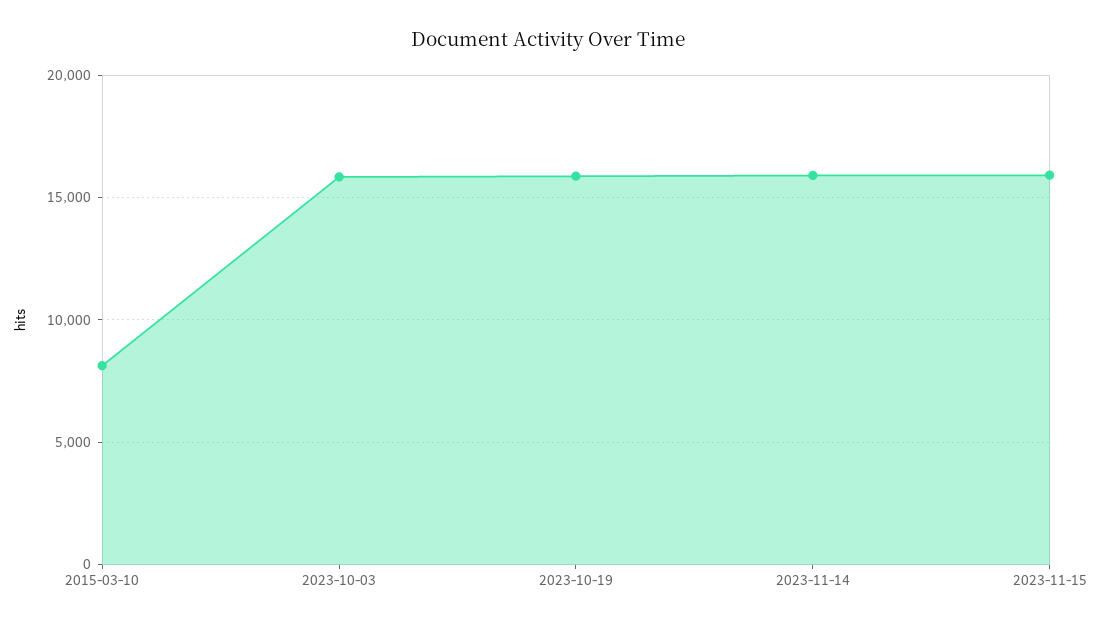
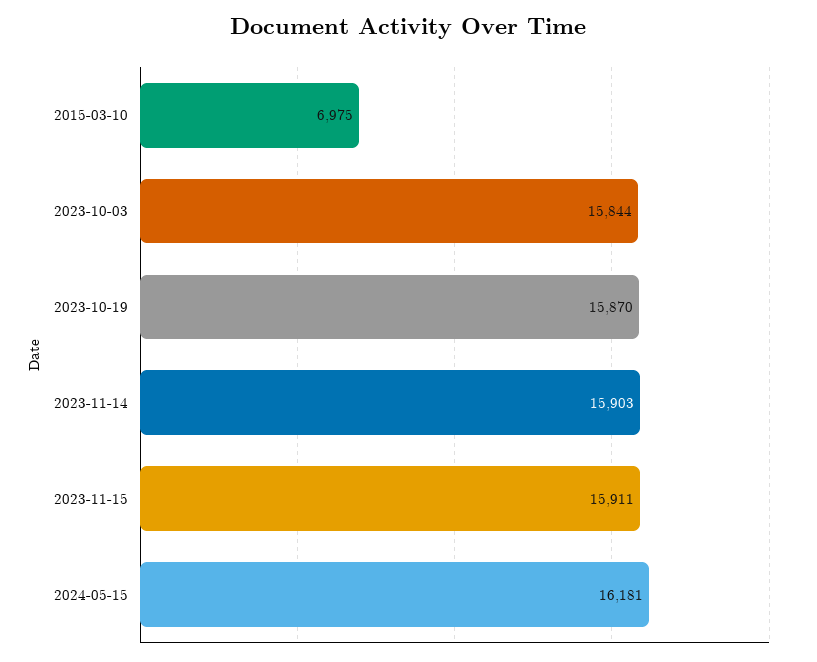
2015-03-10: 8000 -> 6975
2024-05-15: none -> 16181

